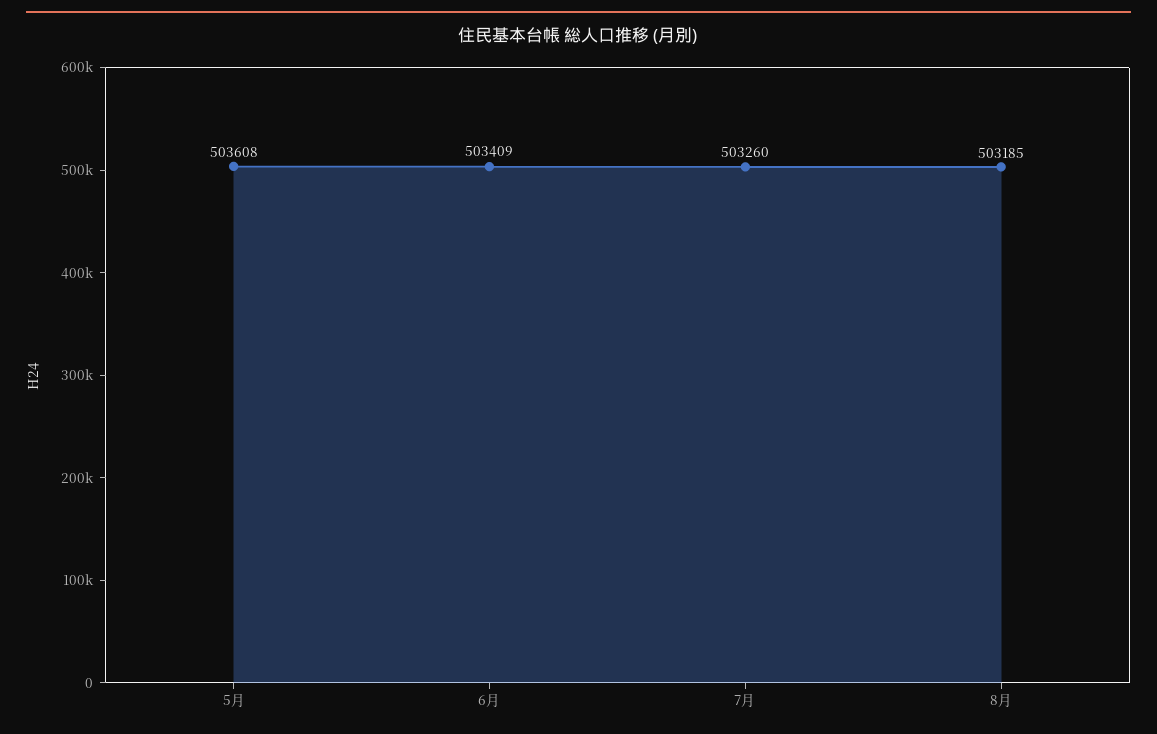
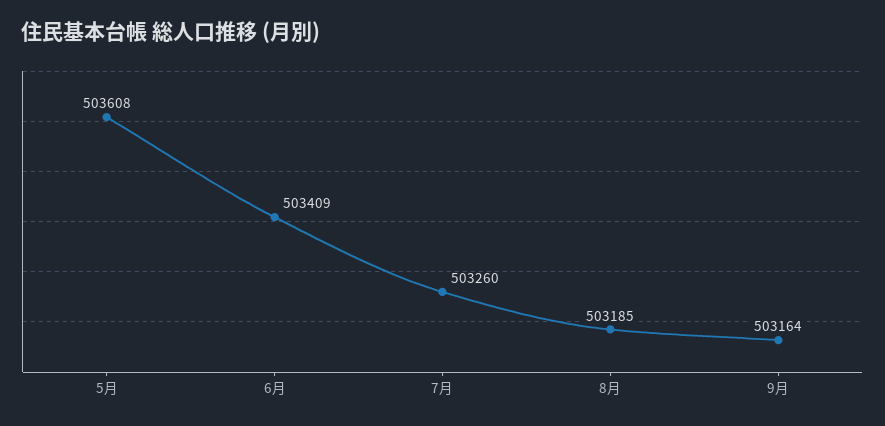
9月: none -> 503164

